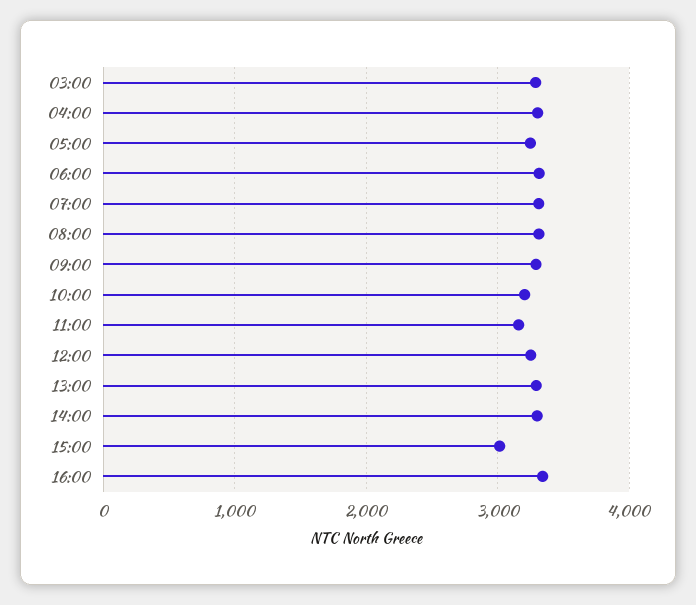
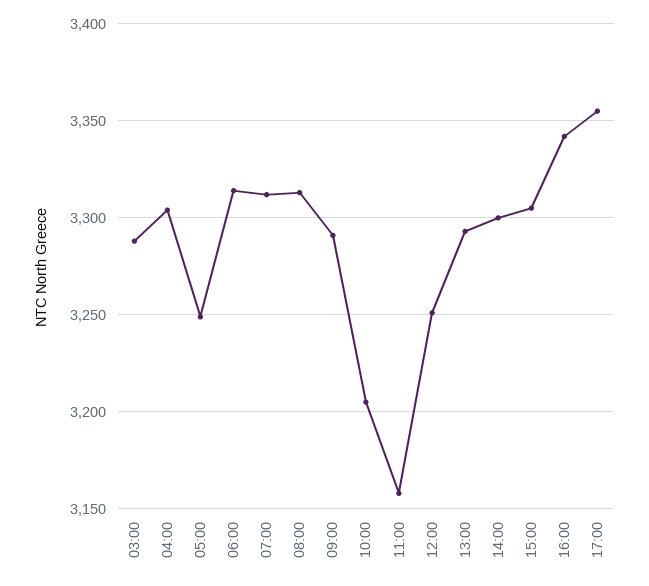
15:00: 3000 -> 3305
17:00: none -> 3355

